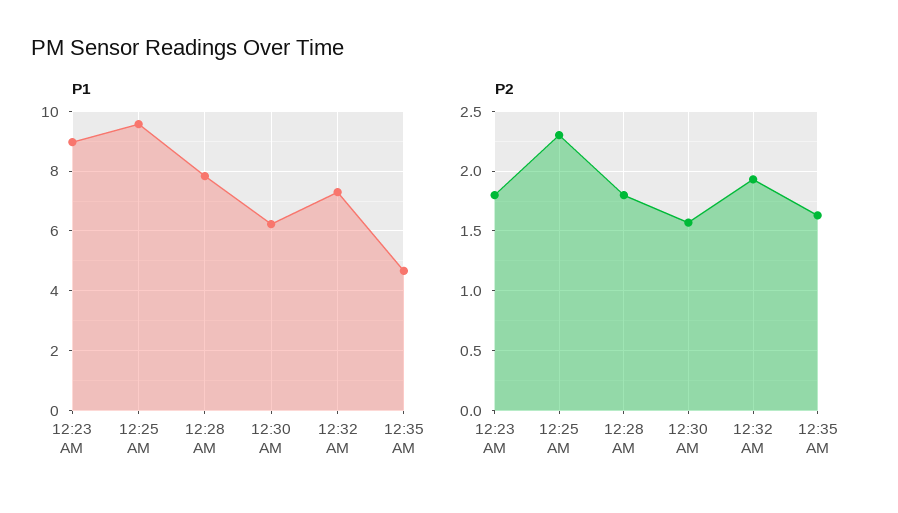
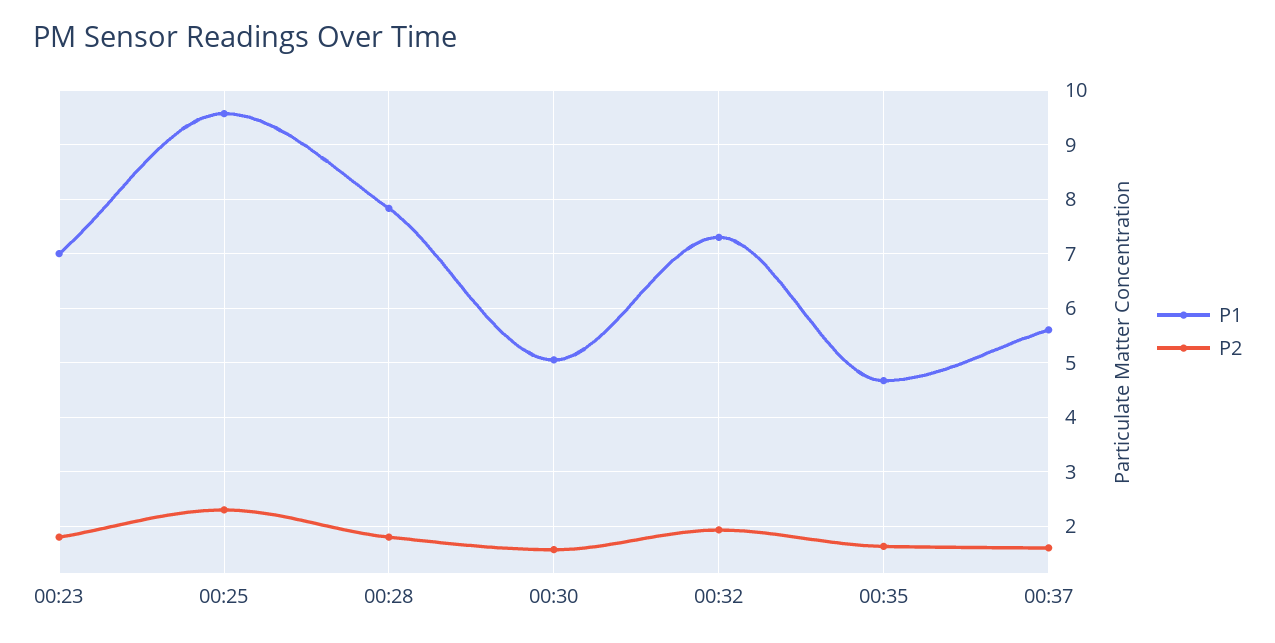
P1, 12:23 AM: 9 -> 7
P1, 12:30 AM: 6.25 -> 5
P1, 00:37: none -> 5.6
P2, 00:37: none -> 1.6

